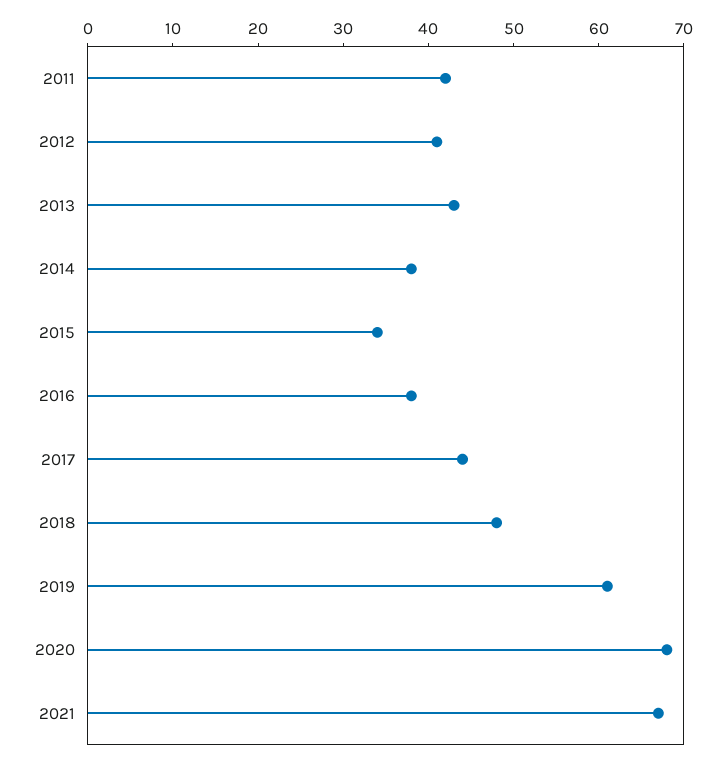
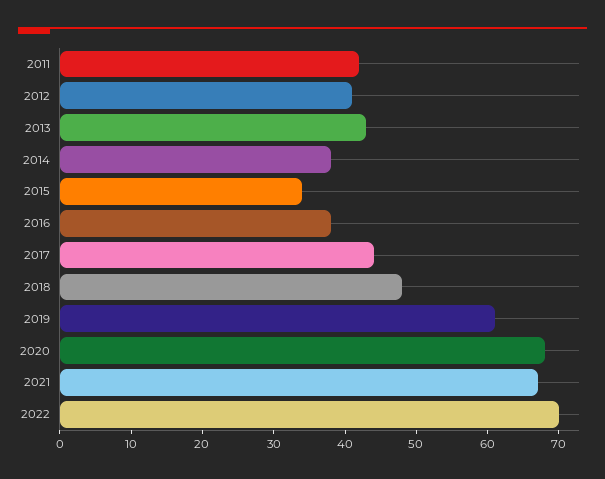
2022: none -> 70

